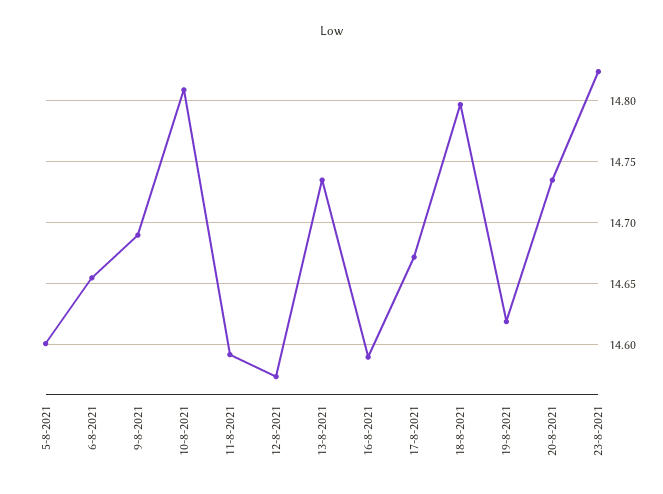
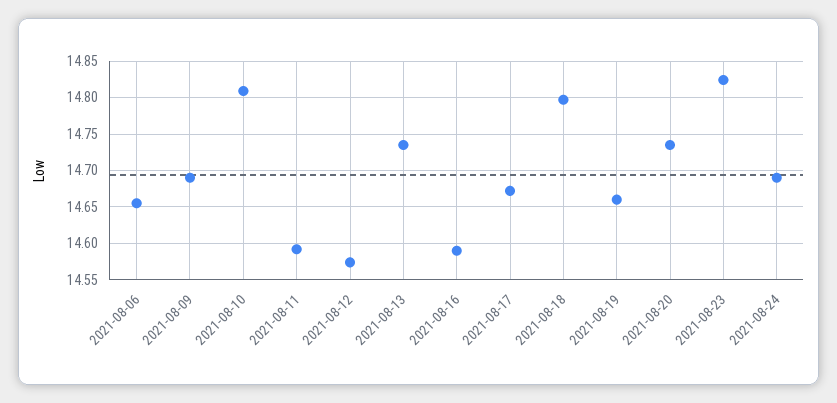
5-8-2021: 14.6 -> none
19-8-2021: 14.62 -> 14.66
2021-08-24: none -> 14.69

